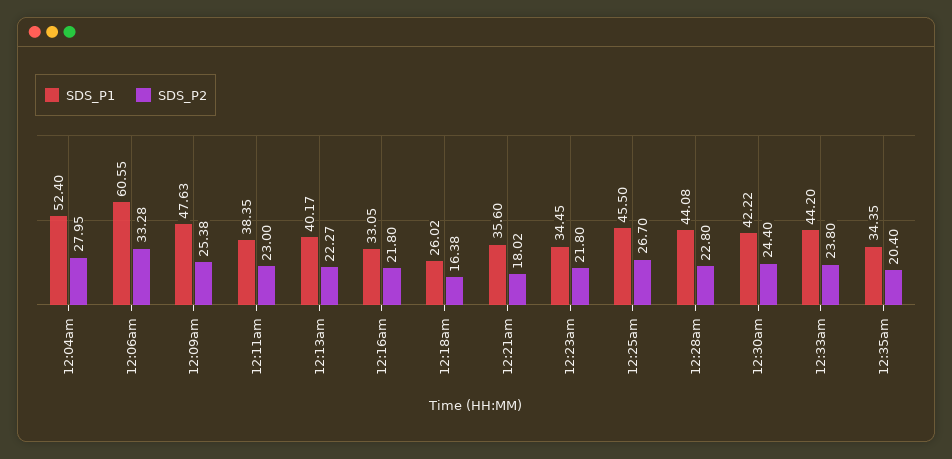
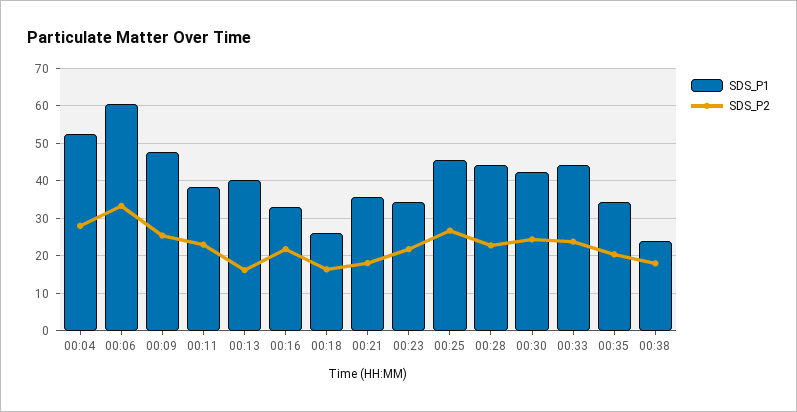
SDS_P2, 12:13am: 22.27 -> 16
SDS_P1, 00:38: none -> 24
SDS_P2, 00:38: none -> 18

